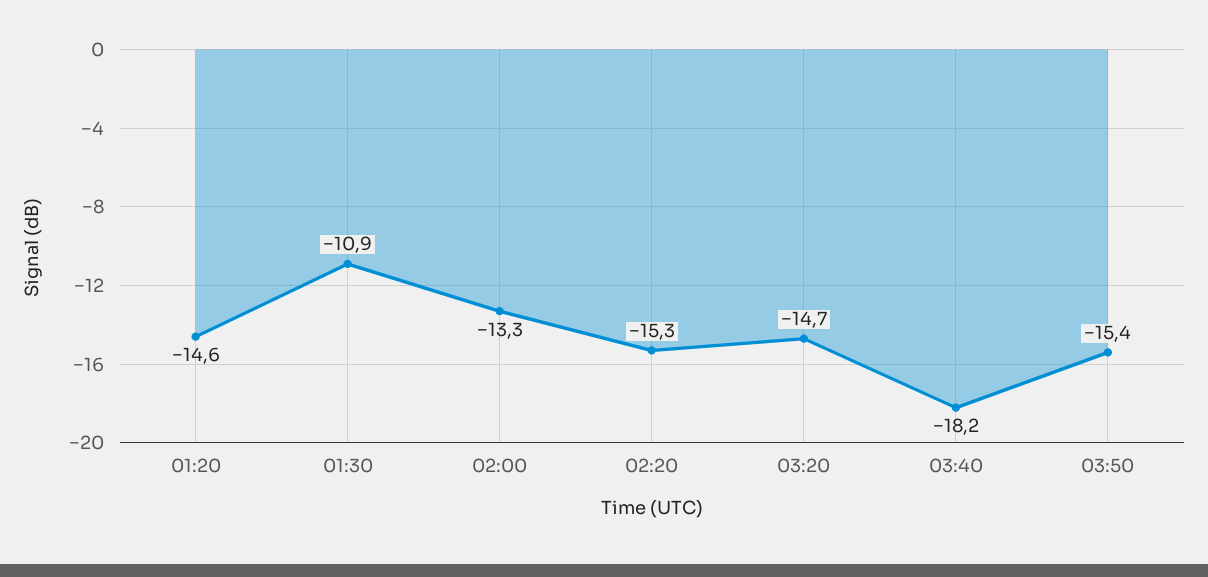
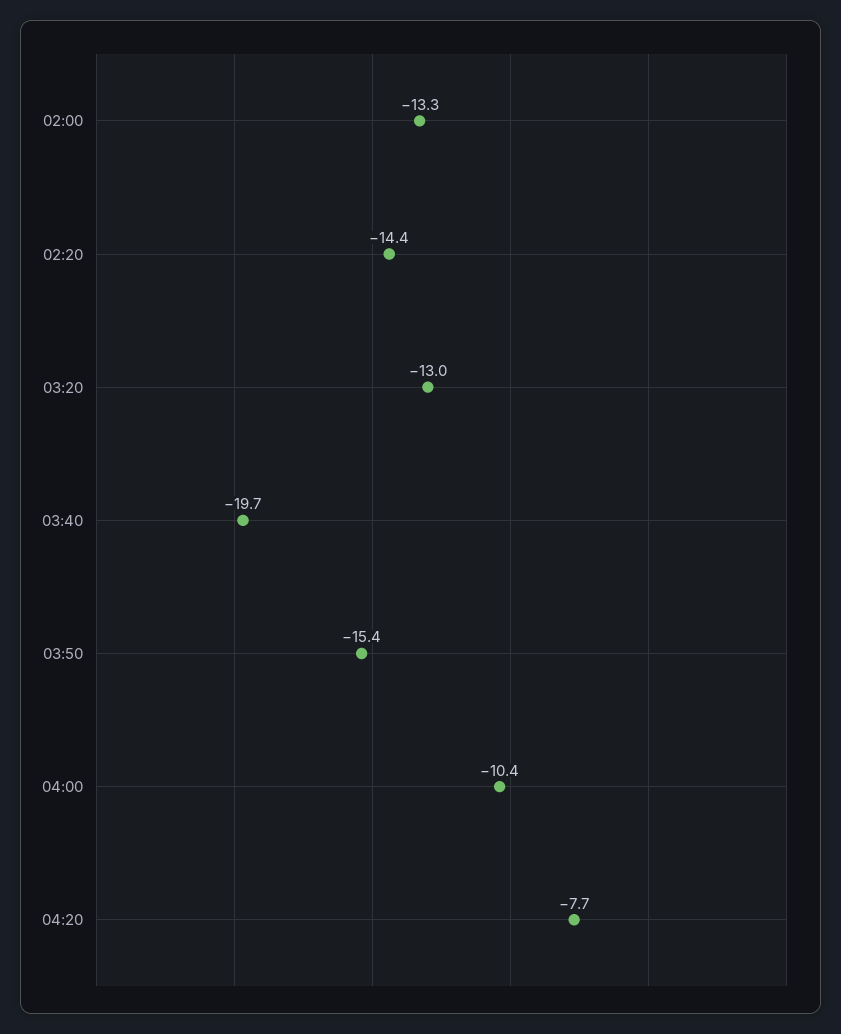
01:20: -14.6 -> none
01:30: -10.9 -> none
02:20: -15.3 -> -14.4
03:20: -14.7 -> -13
03:40: -18.2 -> -19.7
04:00: none -> -10.4
04:20: none -> -7.7

